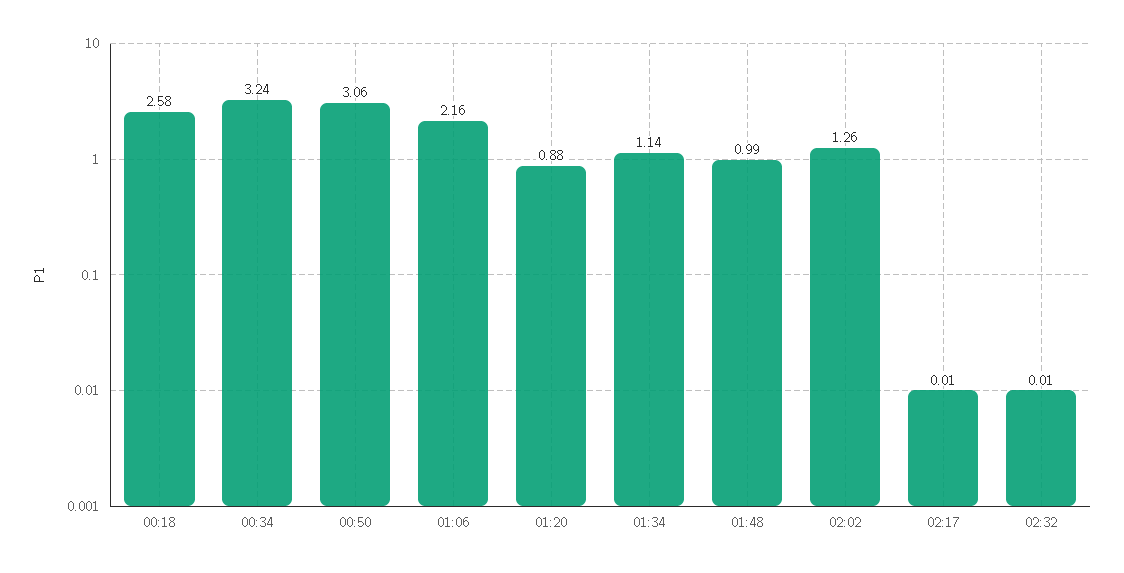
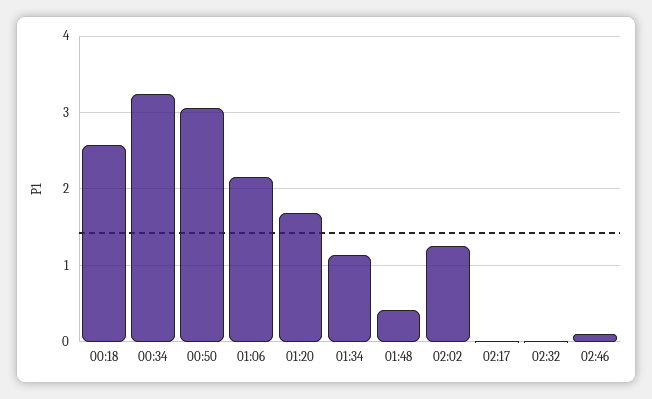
01:20: 0.88 -> 1.7
01:48: 0.99 -> 0.4
02:46: none -> 0.1

